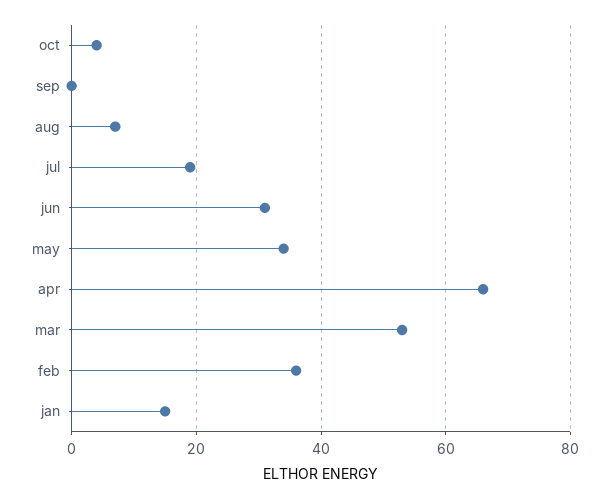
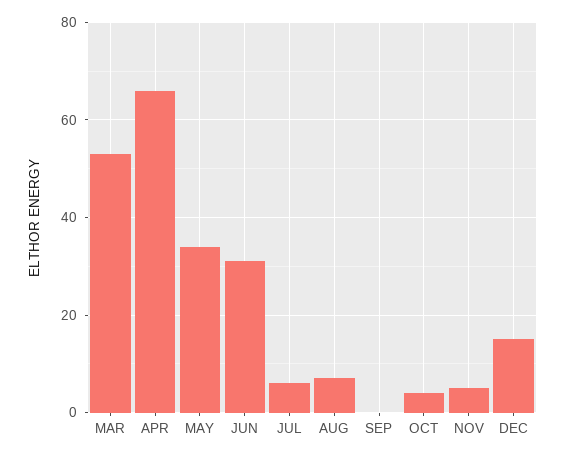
jul: 20 -> 5
feb: 35 -> none
jan: 15 -> none
NOV: none -> 5
DEC: none -> 15

